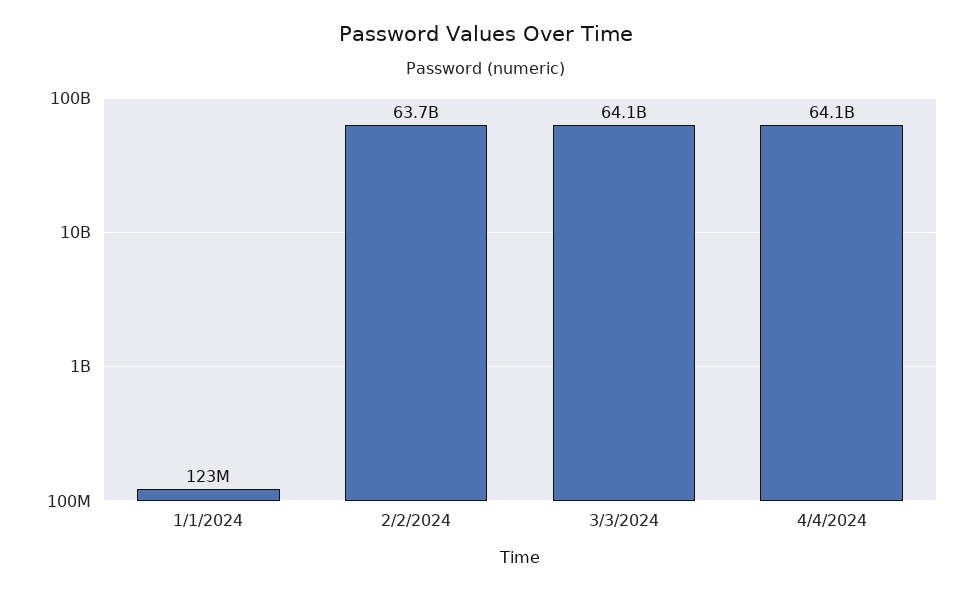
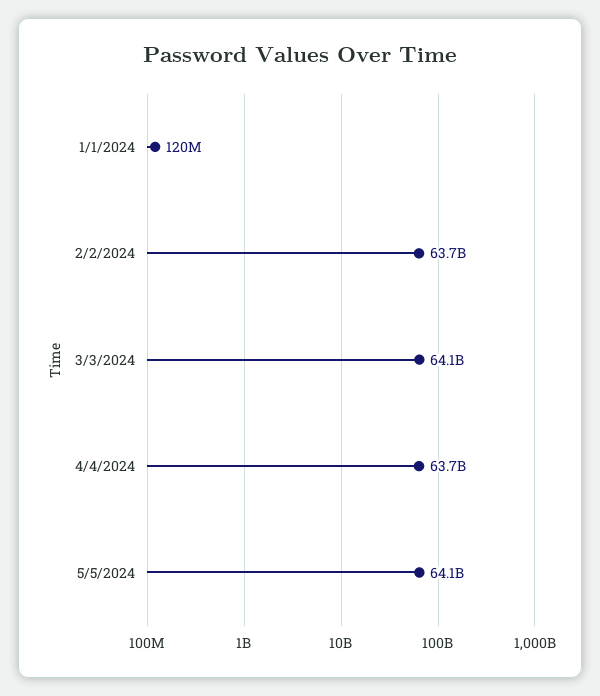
1/1/2024: 123000000 -> 120000000
4/4/2024: 64100000000 -> 63700000000
5/5/2024: none -> 64100000000

